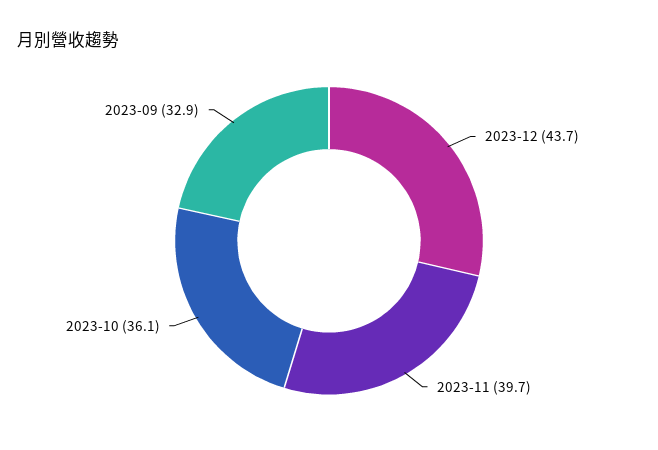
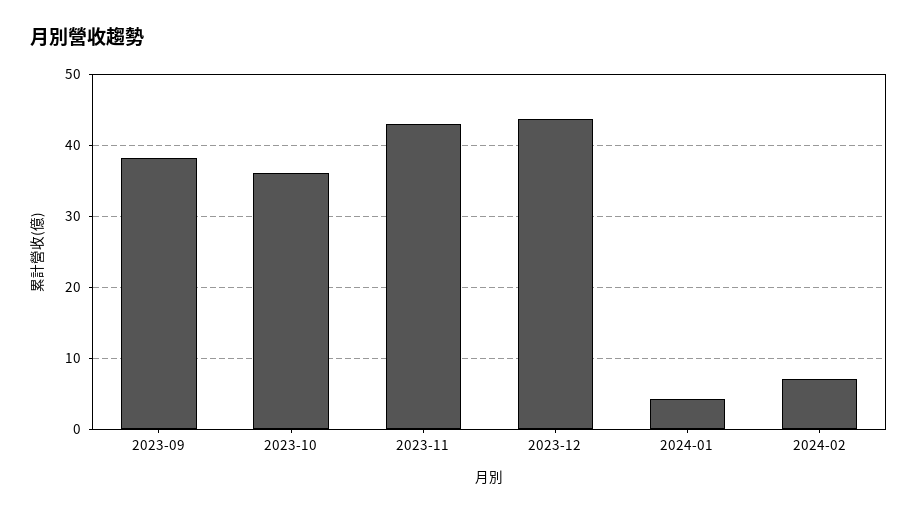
2023-11: 39.7 -> 43
2023-09: 32.9 -> 38
2024-01: none -> 4
2024-02: none -> 7

